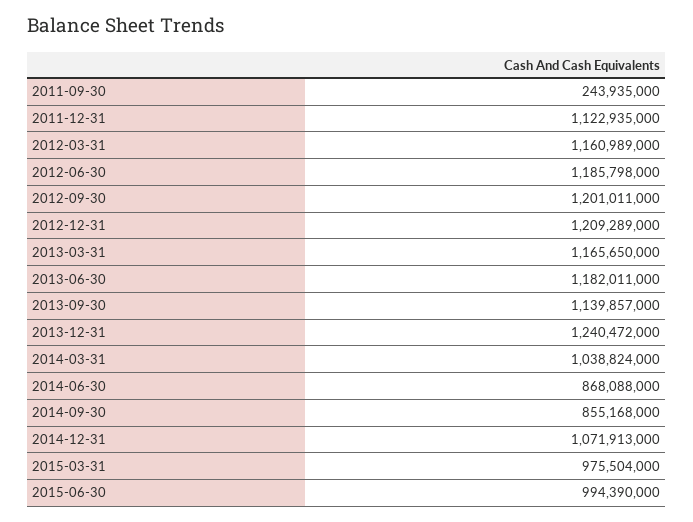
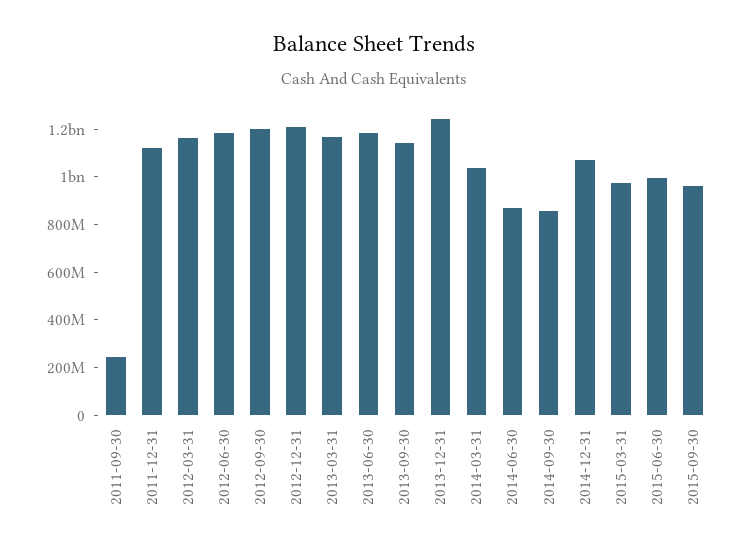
2015-09-30: none -> 950000000

